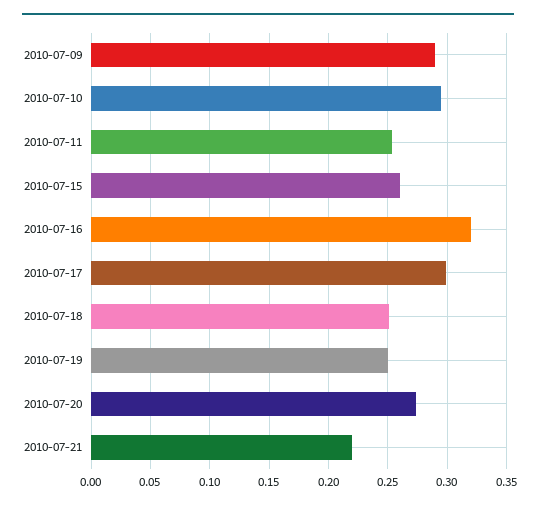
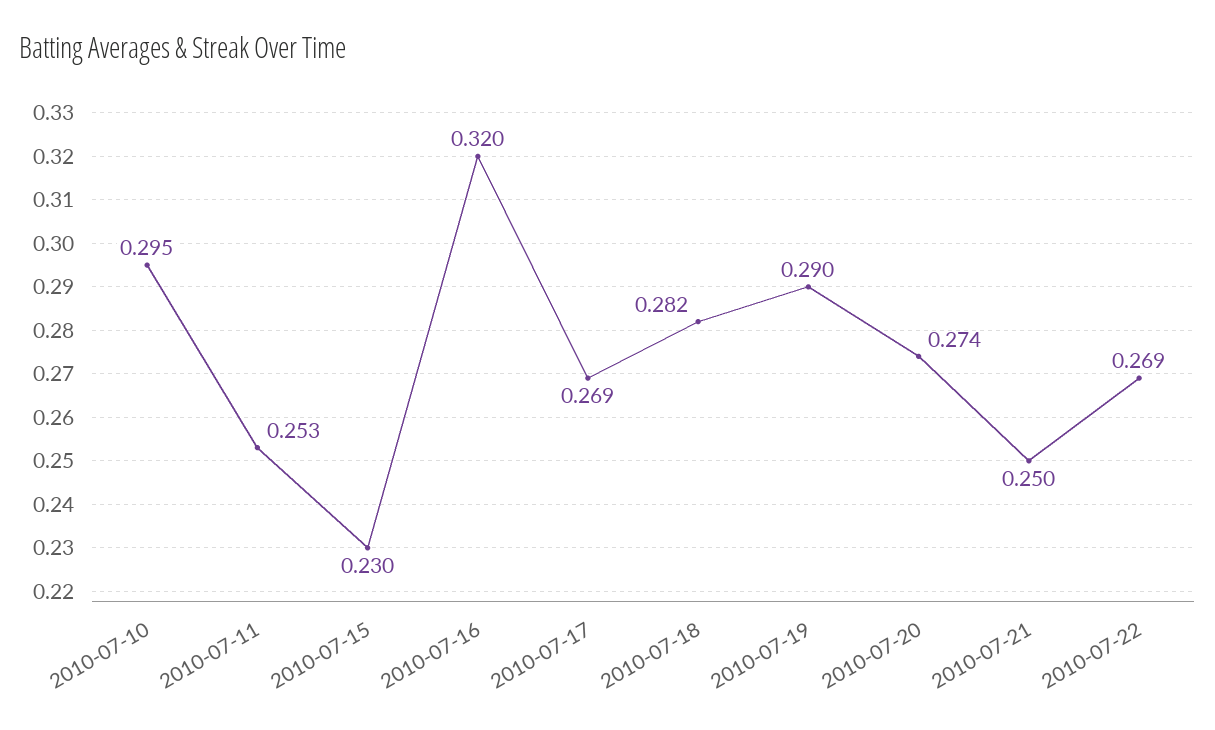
2010-07-09: 0.29 -> none
2010-07-15: 0.26 -> 0.23
2010-07-17: 0.3 -> 0.269
2010-07-18: 0.25 -> 0.282
2010-07-19: 0.25 -> 0.29
2010-07-21: 0.22 -> 0.25
2010-07-22: none -> 0.269

